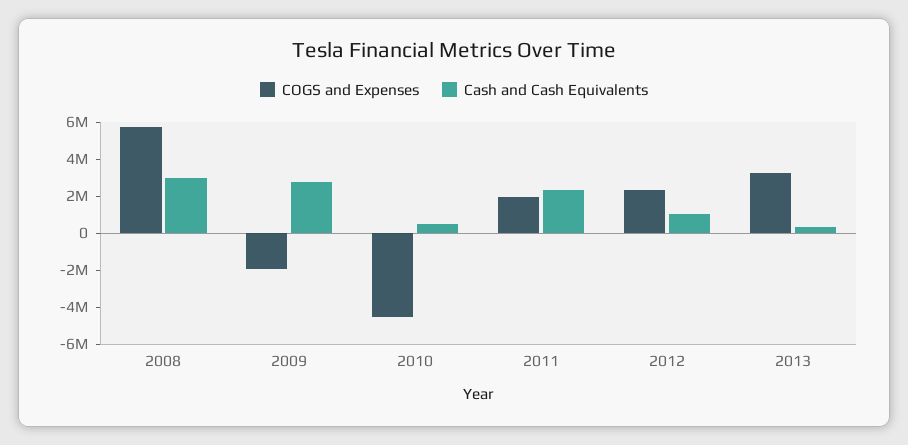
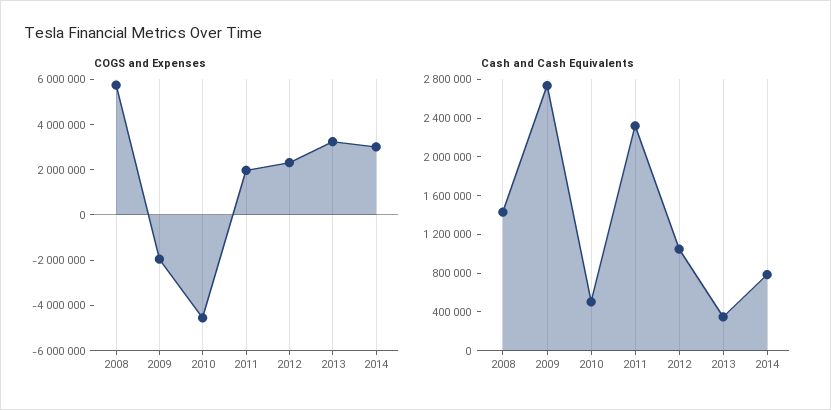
Cash and Cash Equivalents, 2008: 3000000 -> 1400000
COGS and Expenses, 2014: none -> 3000000
Cash and Cash Equivalents, 2014: none -> 800000

